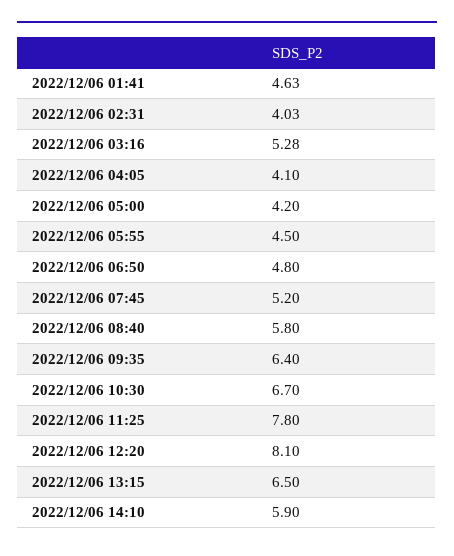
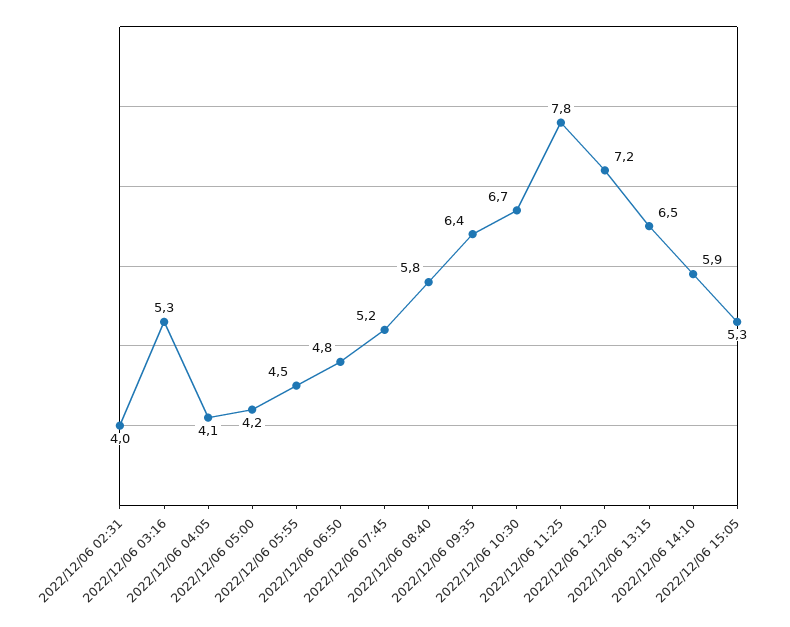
2022/12/06 01:41: 4.63 -> none
2022/12/06 12:20: 8.1 -> 7.2
2022/12/06 15:05: none -> 5.3

